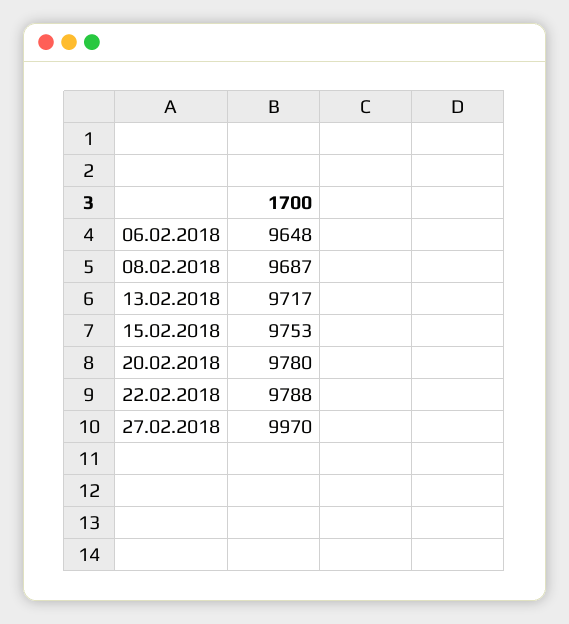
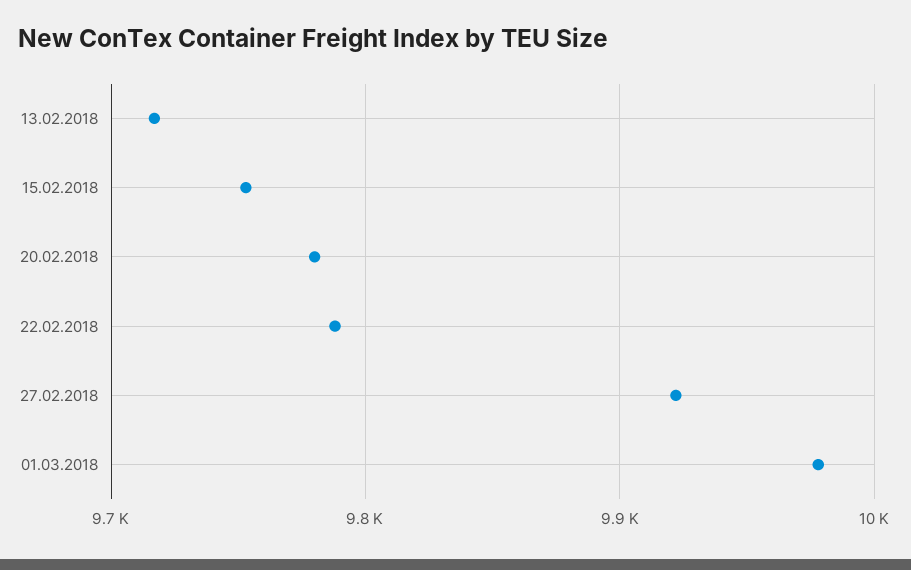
06.02.2018: 9648 -> none
08.02.2018: 9687 -> none
27.02.2018: 9970 -> 9920
01.03.2018: none -> 9980

